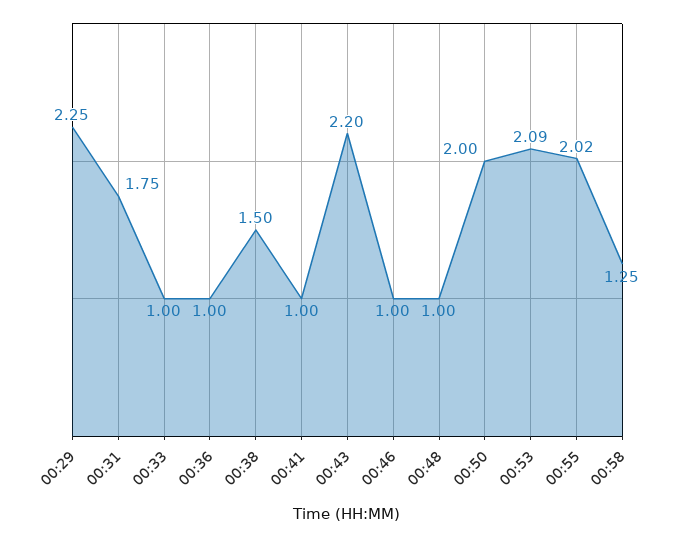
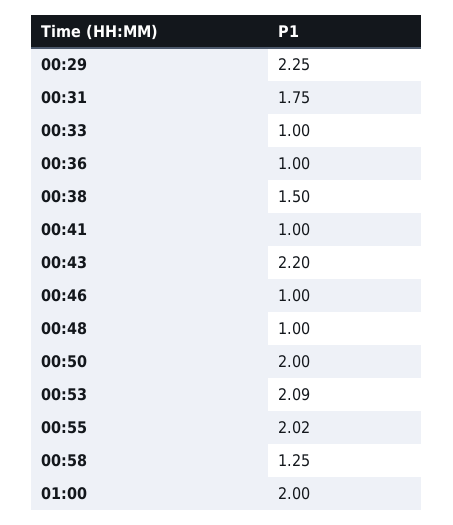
01:00: none -> 2

